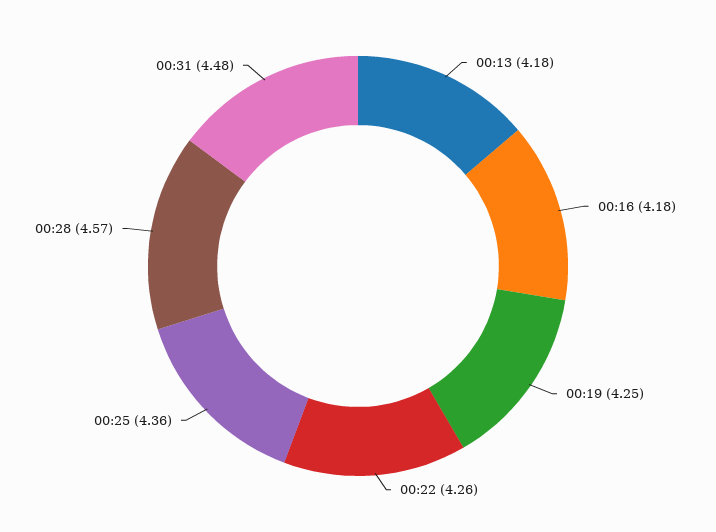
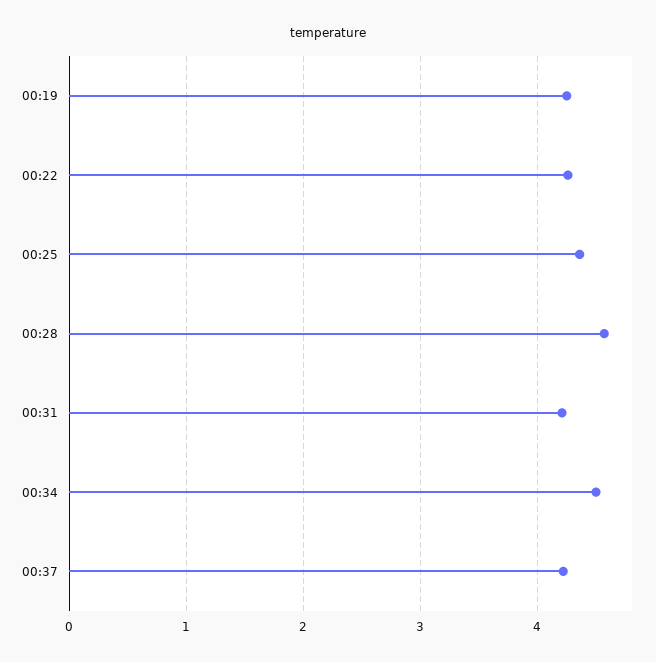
00:13: 4.18 -> none
00:16: 4.18 -> none
00:31: 4.48 -> 4.2
00:34: none -> 4.5
00:37: none -> 4.2

